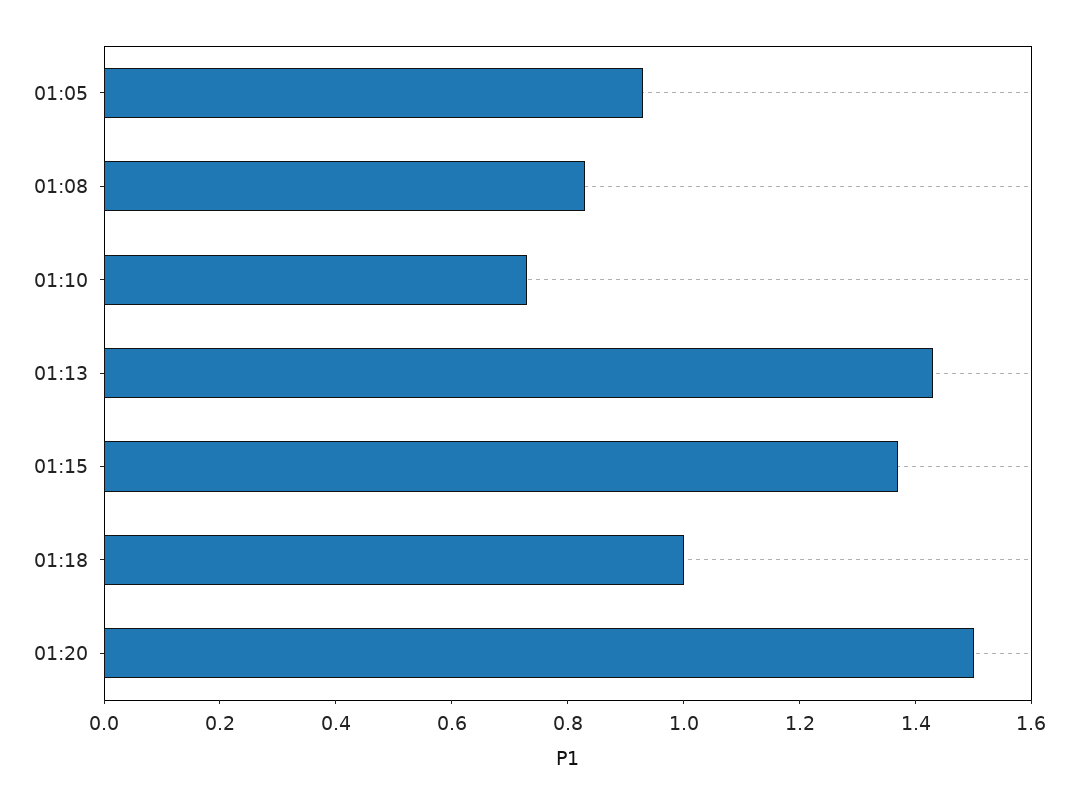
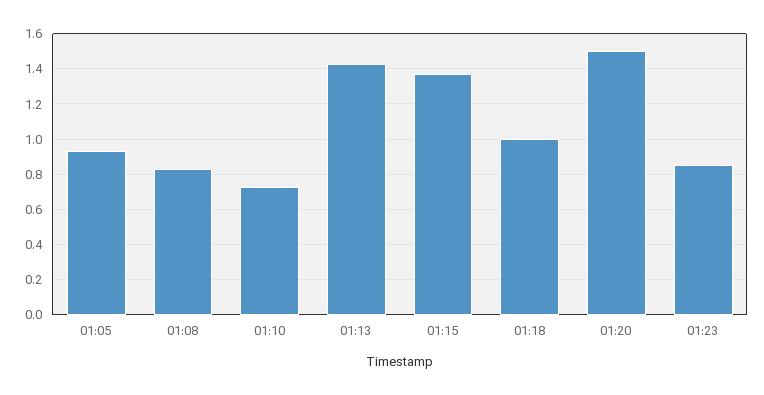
01:23: none -> 0.85

